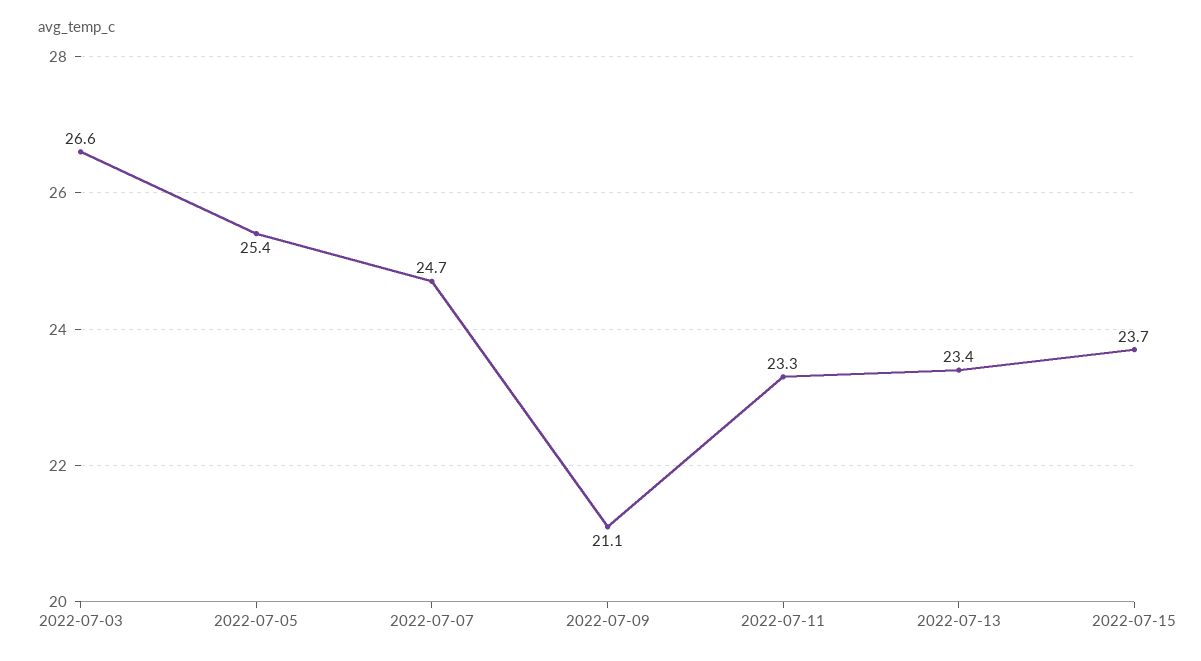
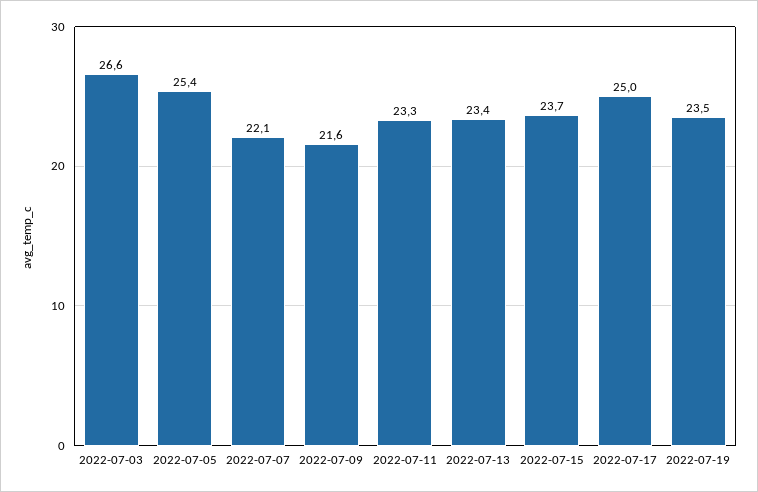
2022-07-07: 24.7 -> 22.1
2022-07-09: 21.1 -> 21.6
2022-07-17: none -> 25
2022-07-19: none -> 23.5

